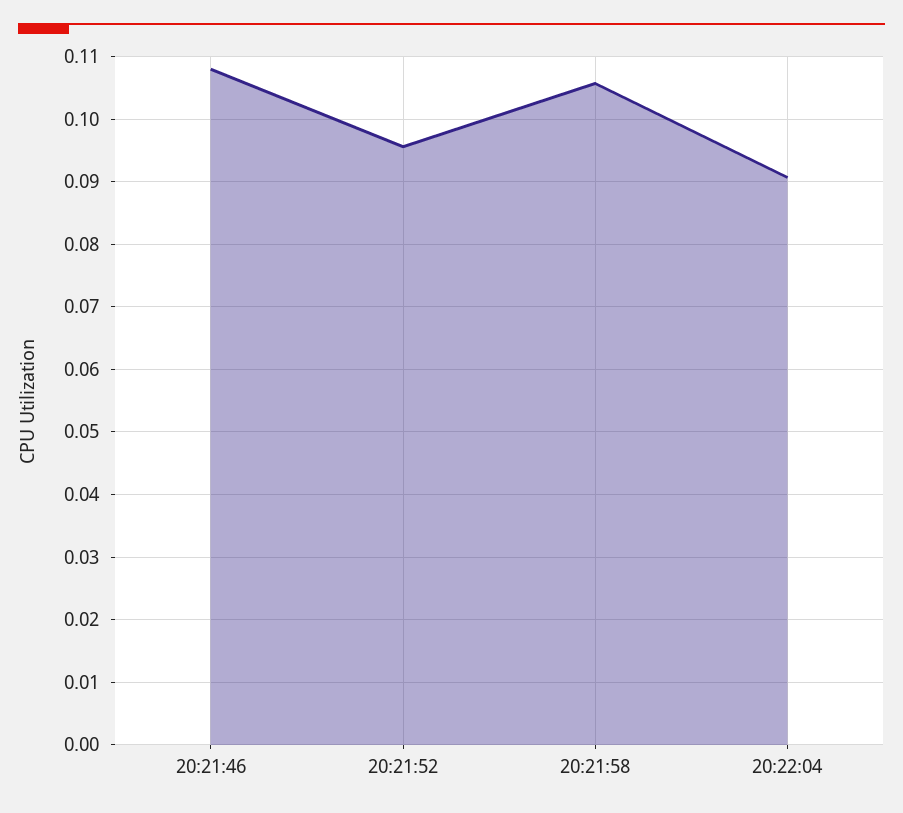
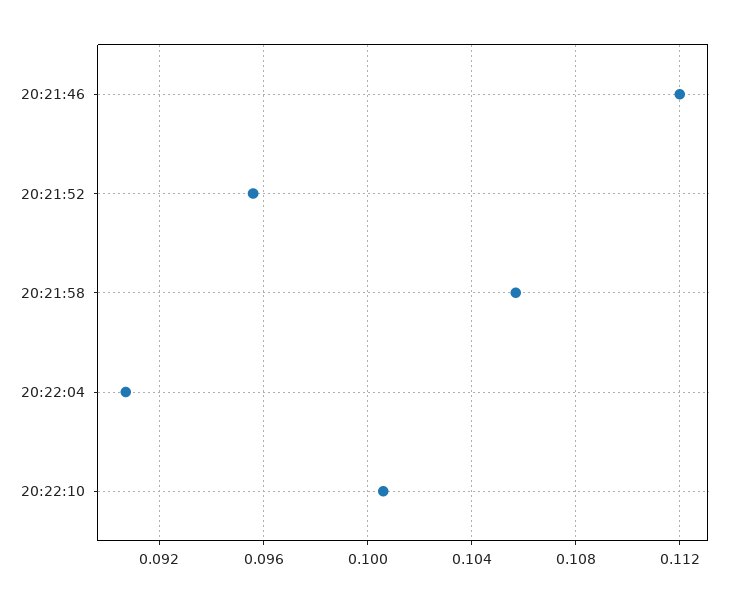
20:21:46: 0.108 -> 0.112
20:22:10: none -> 0.1005

